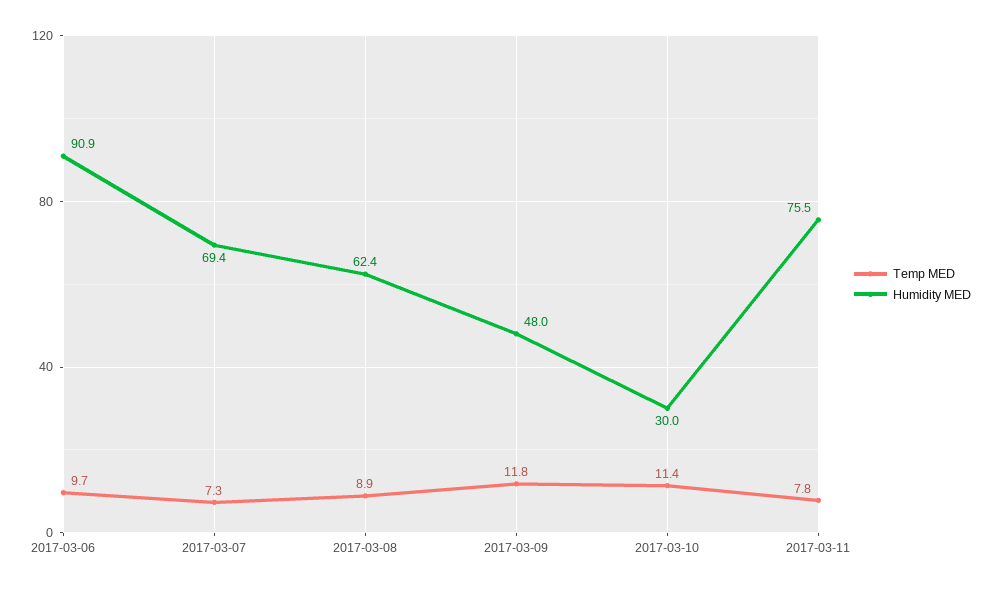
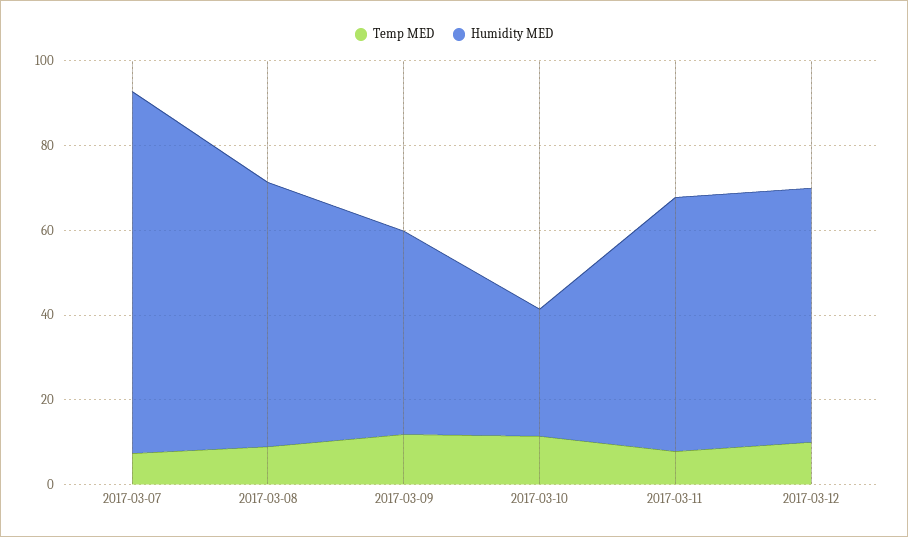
Temp MED, 2017-03-06: 9.7 -> none
Humidity MED, 2017-03-06: 90.9 -> none
Humidity MED, 2017-03-07: 69.4 -> 85
Humidity MED, 2017-03-11: 75.5 -> 60
Temp MED, 2017-03-12: none -> 10
Humidity MED, 2017-03-12: none -> 60

